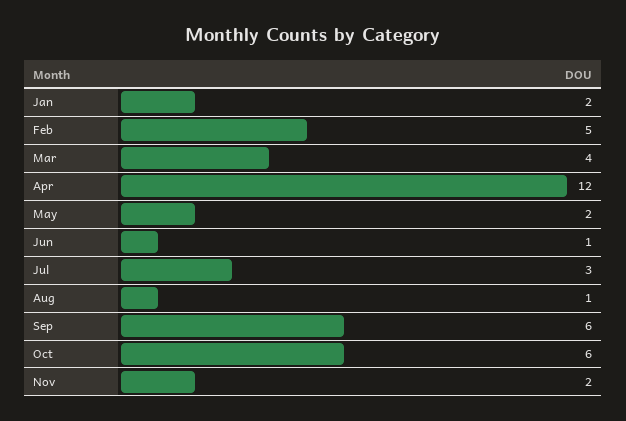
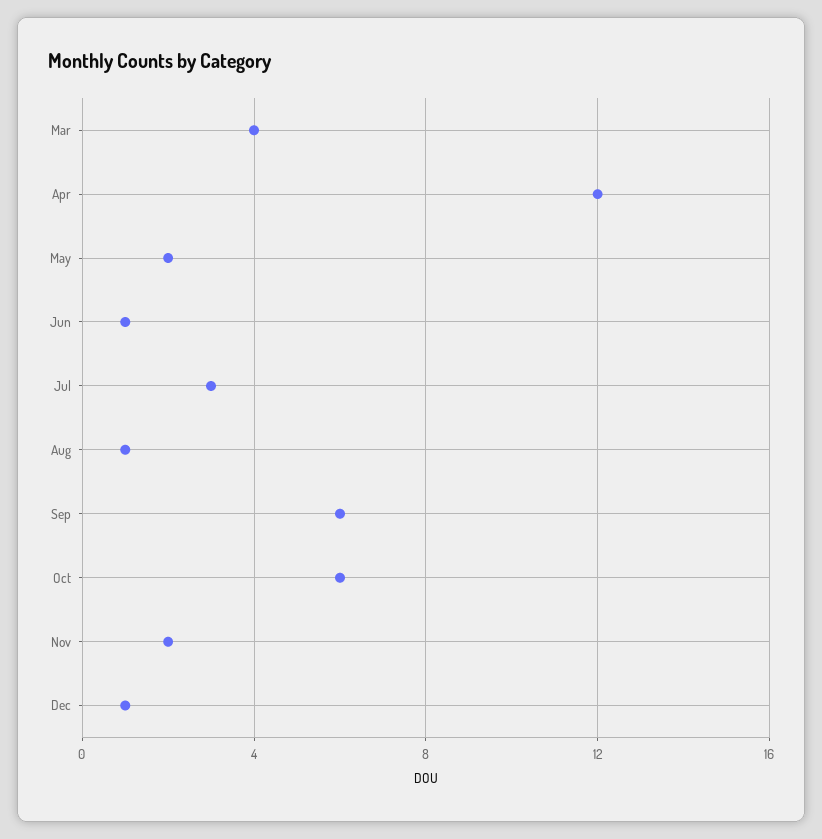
Jan: 2 -> none
Feb: 5 -> none
Dec: none -> 1

